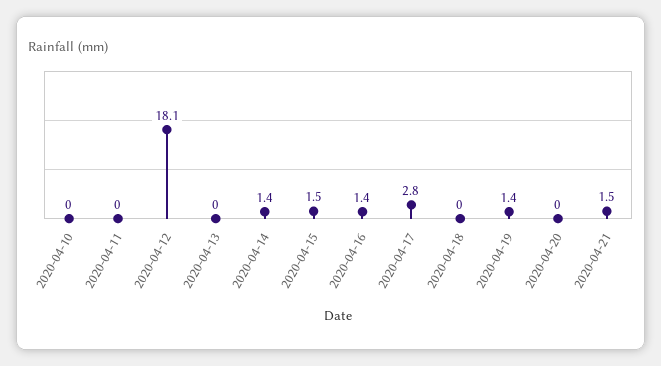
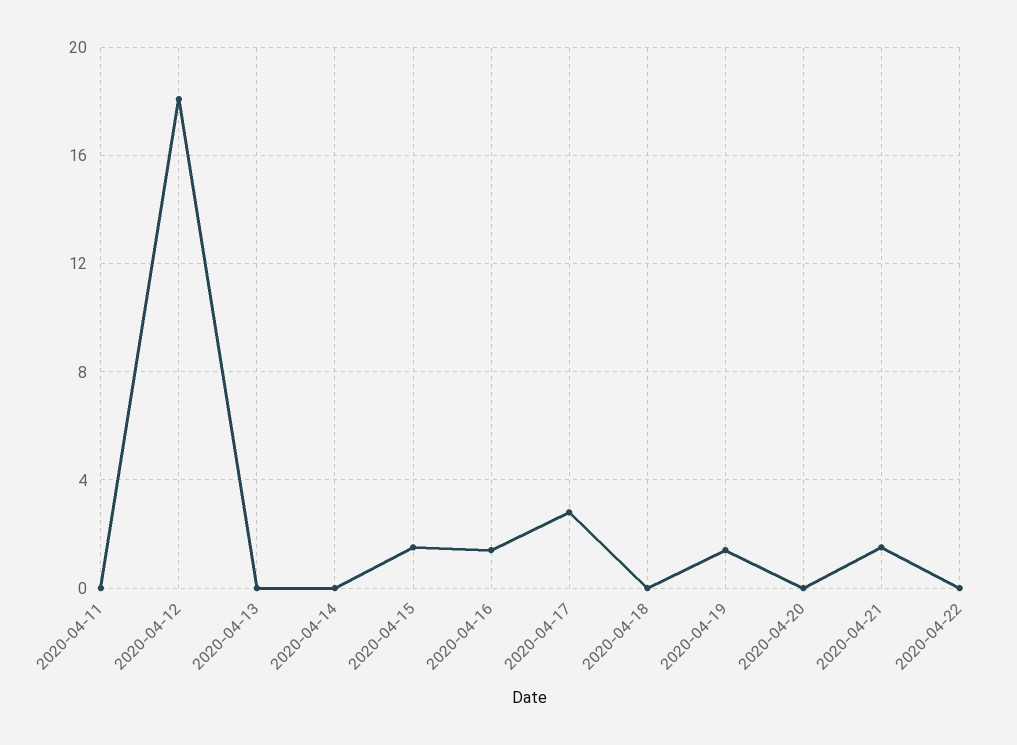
2020-04-10: 0 -> none
2020-04-14: 1.4 -> 0
2020-04-22: none -> 0

